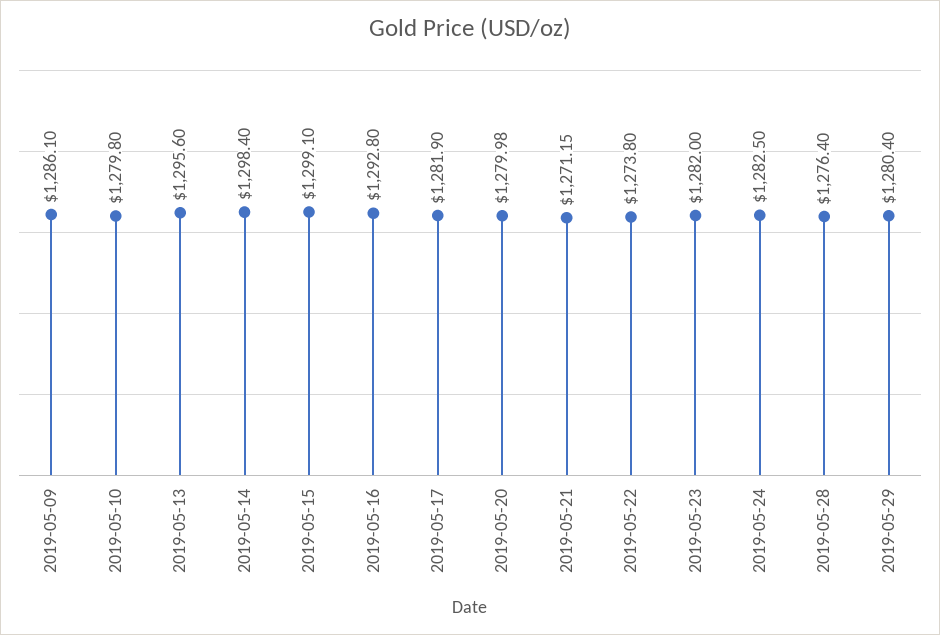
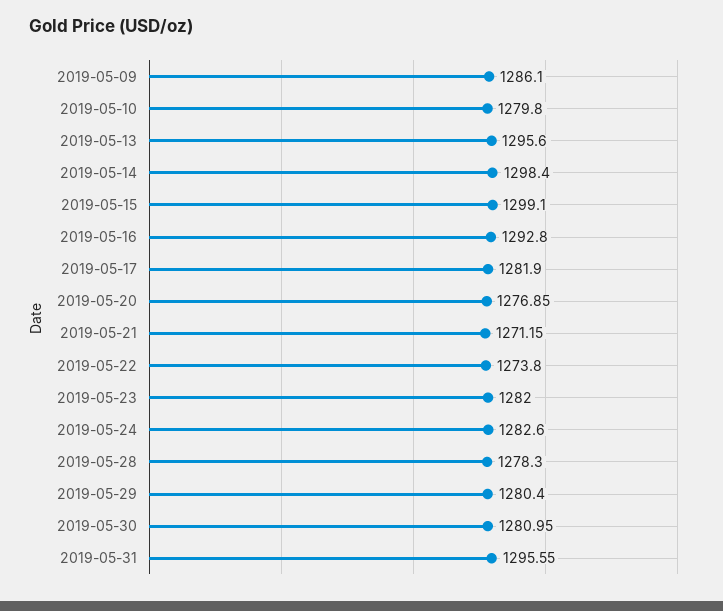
2019-05-20: 1279.98 -> 1276.85
2019-05-24: 1282.5 -> 1282.6
2019-05-28: 1276.4 -> 1278.3
2019-05-30: none -> 1280.95
2019-05-31: none -> 1295.55

